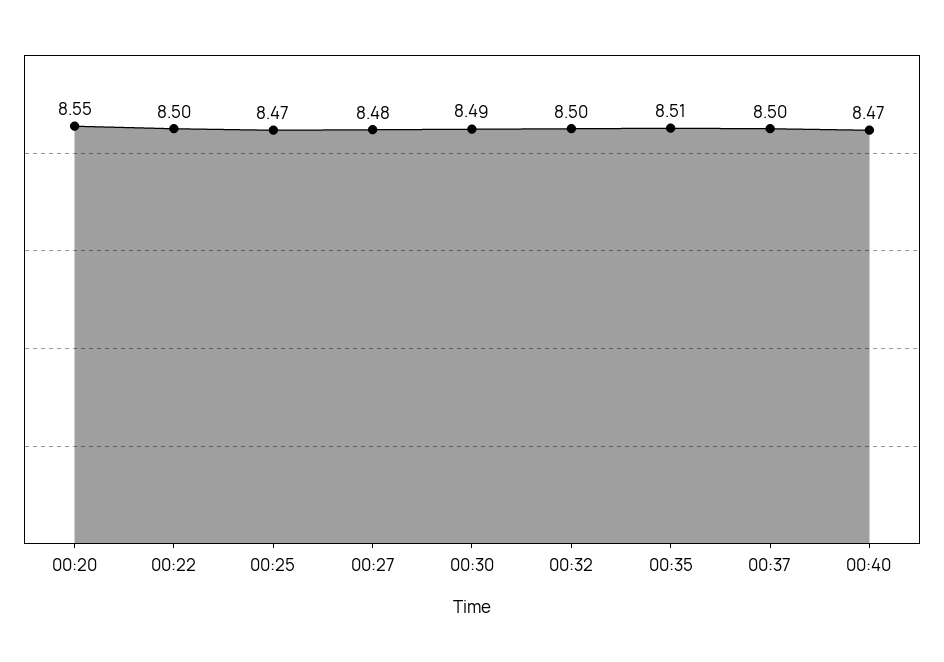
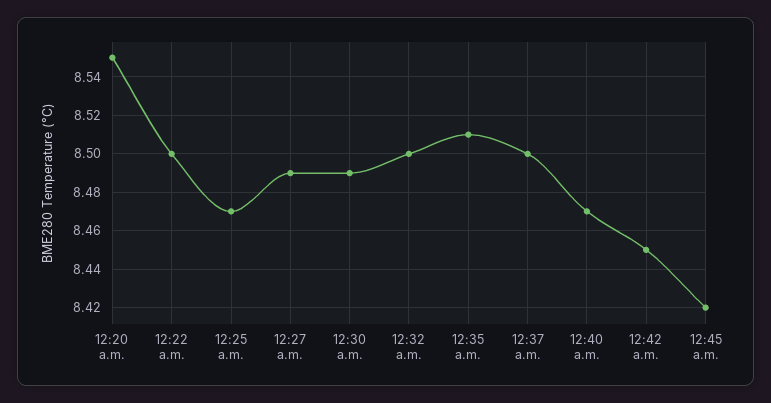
00:27: 8.48 -> 8.49
12:42 a.m.: none -> 8.45
12:45 a.m.: none -> 8.42

